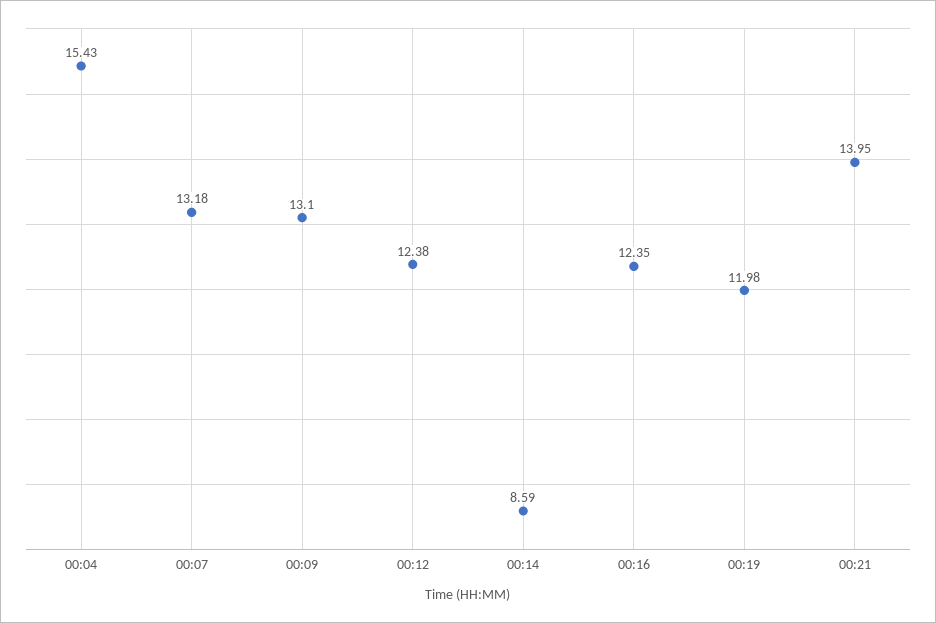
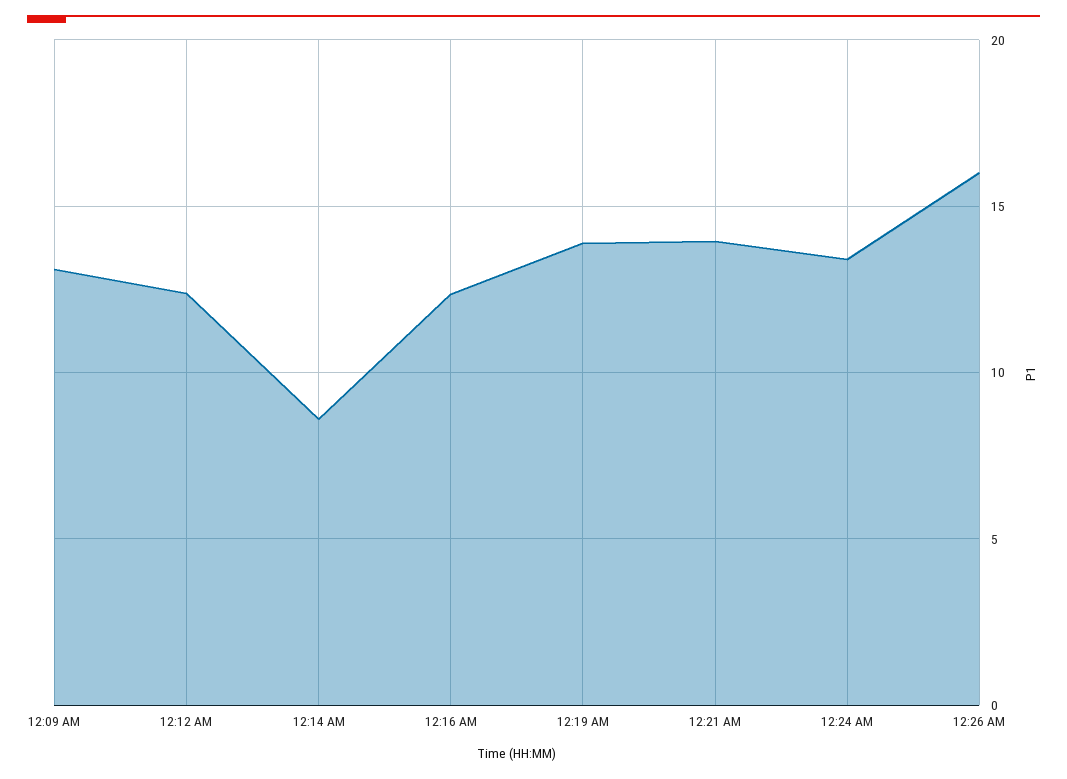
00:04: 15.43 -> none
00:07: 13.18 -> none
00:19: 11.98 -> 14
12:24 AM: none -> 13.5
12:26 AM: none -> 16

